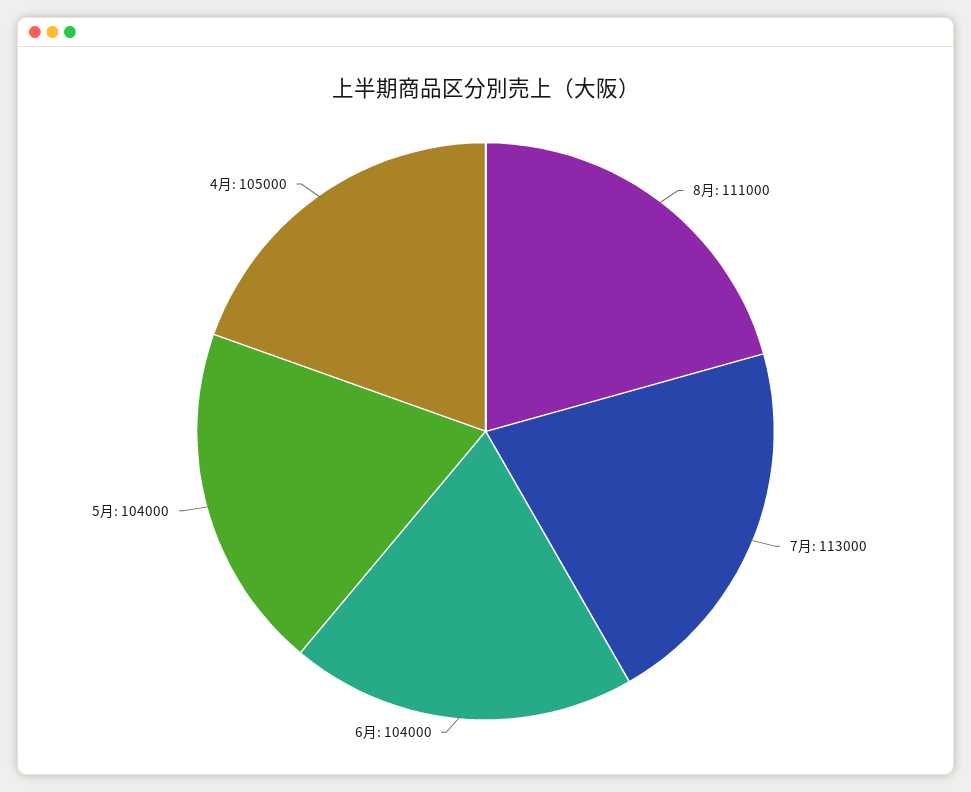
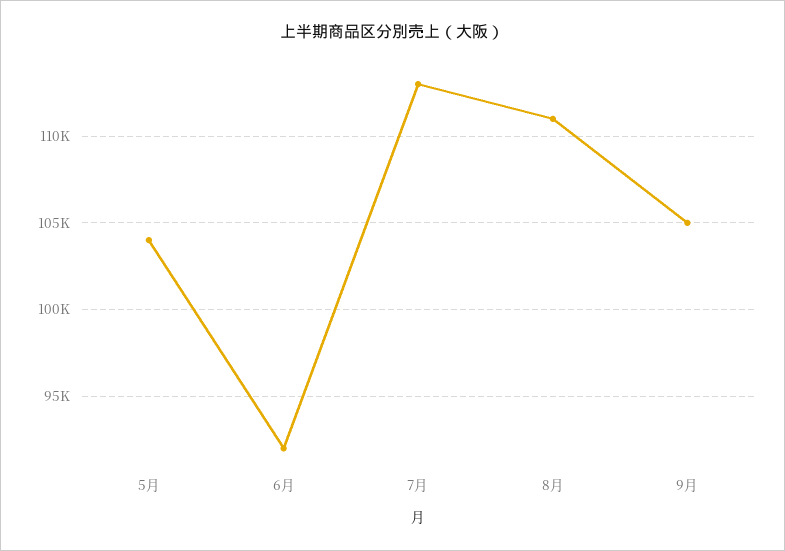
6月: 104000 -> 92000
4月: 105000 -> none
9月: none -> 105000

